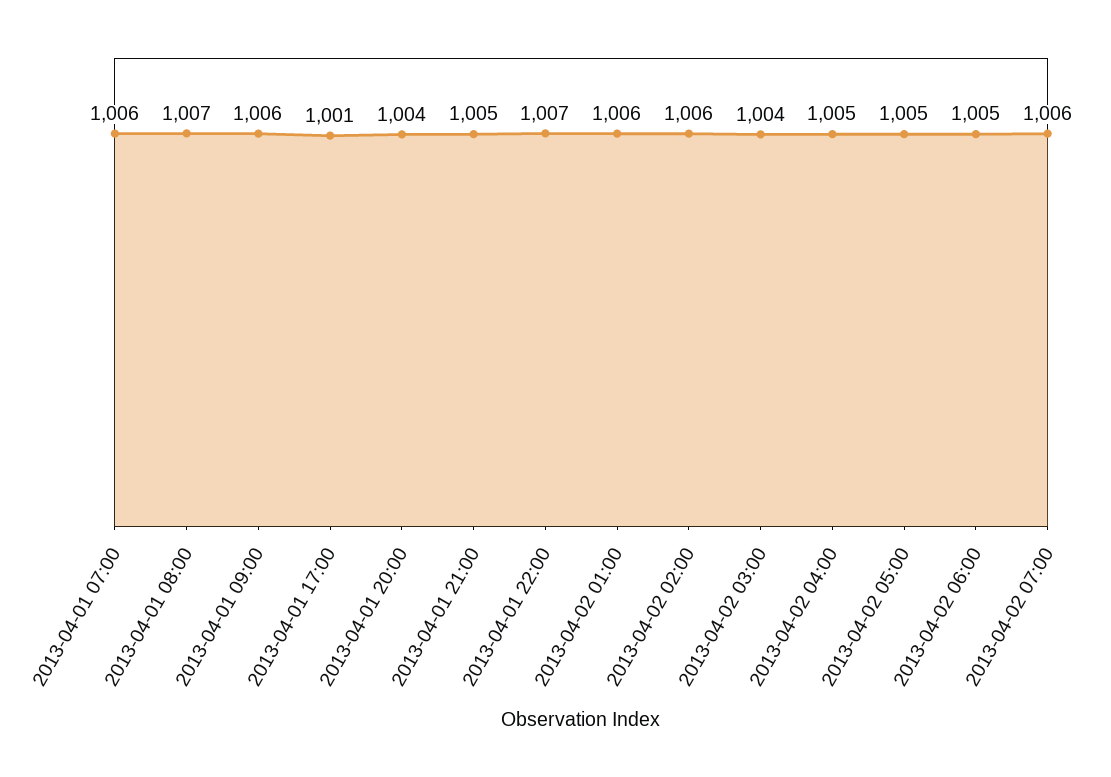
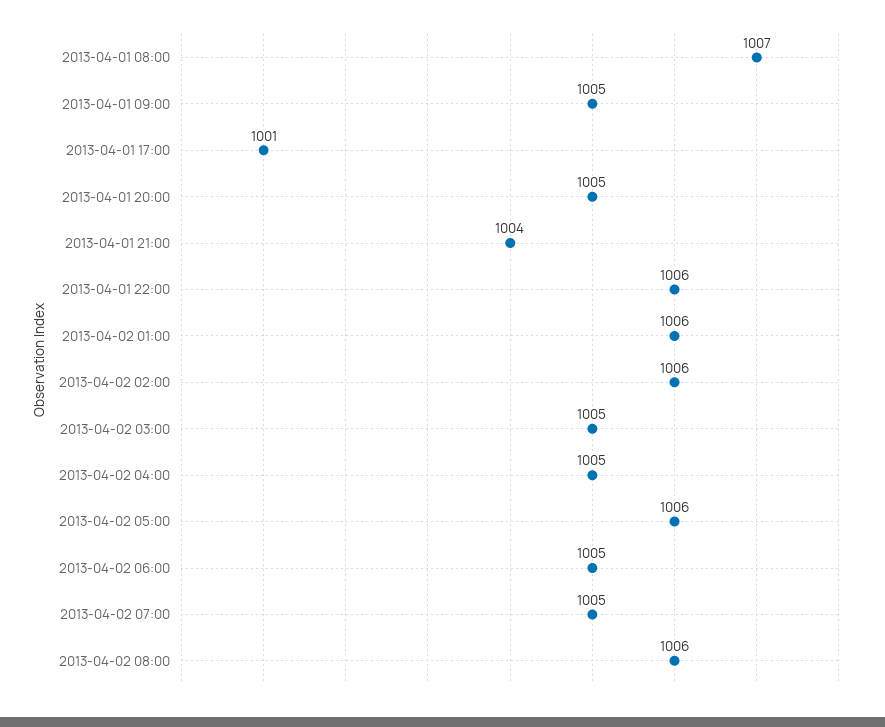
2013-04-01 07:00: 1006 -> none
2013-04-01 09:00: 1006 -> 1005
2013-04-01 20:00: 1004 -> 1005
2013-04-01 21:00: 1005 -> 1004
2013-04-01 22:00: 1007 -> 1006
2013-04-02 03:00: 1004 -> 1005
2013-04-02 05:00: 1005 -> 1006
2013-04-02 07:00: 1006 -> 1005
2013-04-02 08:00: none -> 1006

